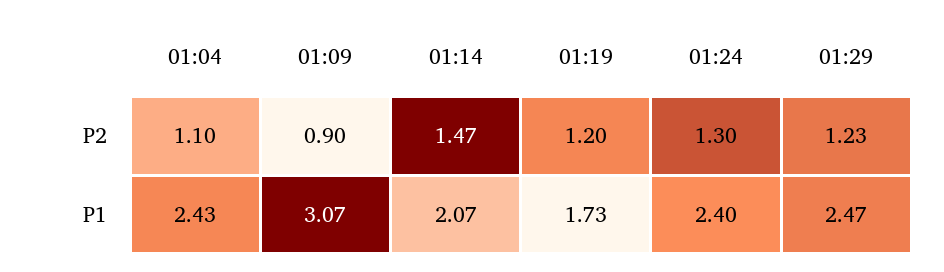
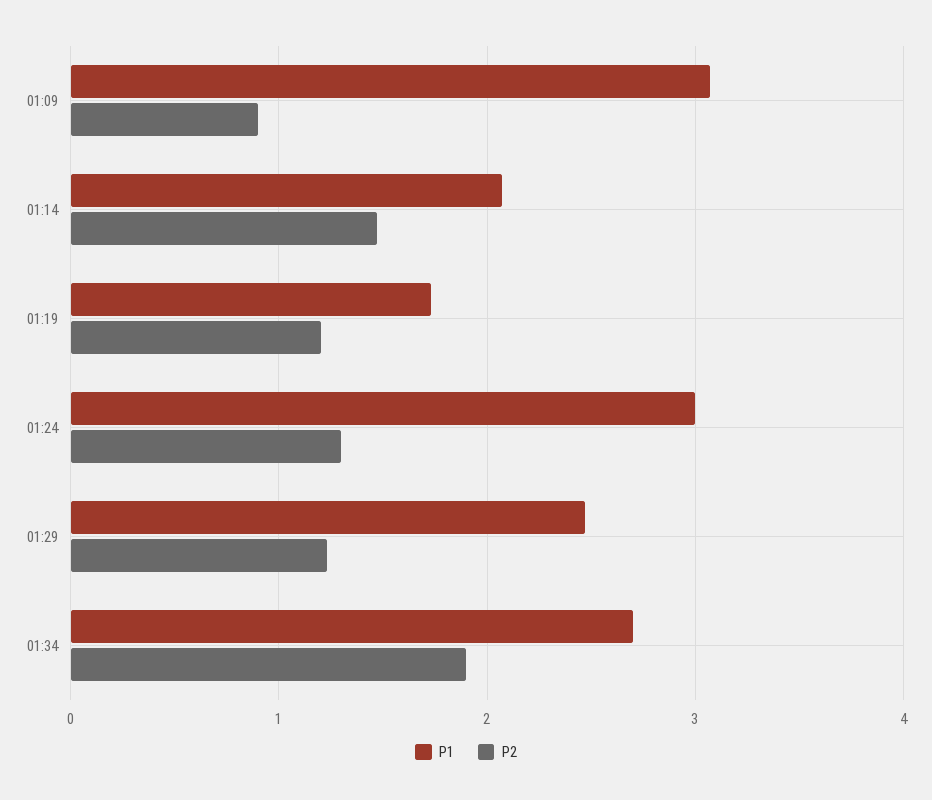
P2, 01:04: 1.1 -> none
P1, 01:04: 2.43 -> none
P1, 01:24: 2.4 -> 3
P1, 01:34: none -> 2.7
P2, 01:34: none -> 1.9

